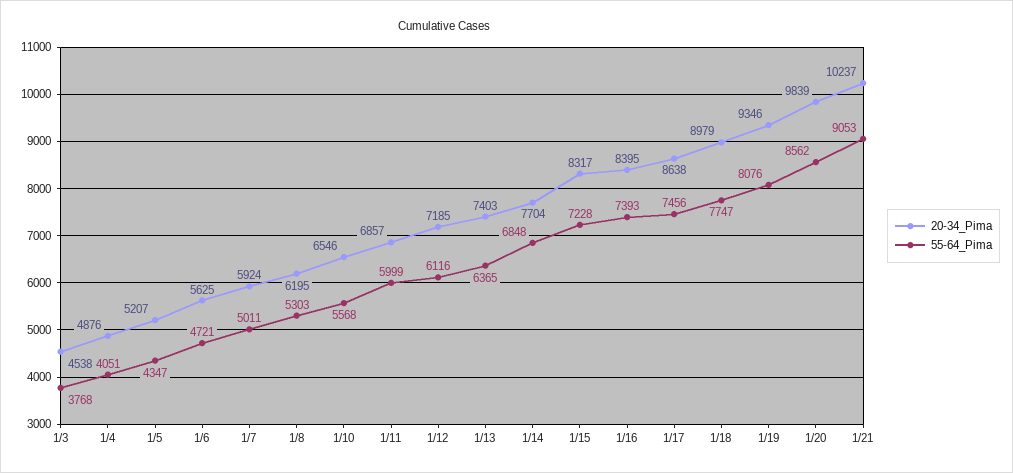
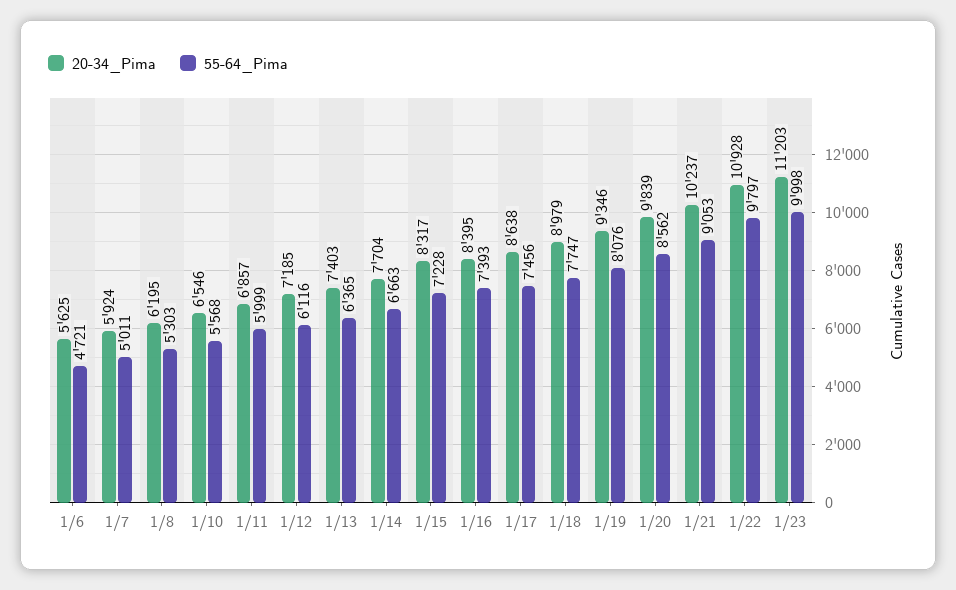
20-34_Pima, 1/3: 4538 -> none
55-64_Pima, 1/3: 3768 -> none
20-34_Pima, 1/4: 4876 -> none
55-64_Pima, 1/4: 4051 -> none
20-34_Pima, 1/5: 5207 -> none
55-64_Pima, 1/5: 4347 -> none
55-64_Pima, 1/14: 6848 -> 6663
20-34_Pima, 1/22: none -> 10928
55-64_Pima, 1/22: none -> 9797
20-34_Pima, 1/23: none -> 11203
55-64_Pima, 1/23: none -> 9998

